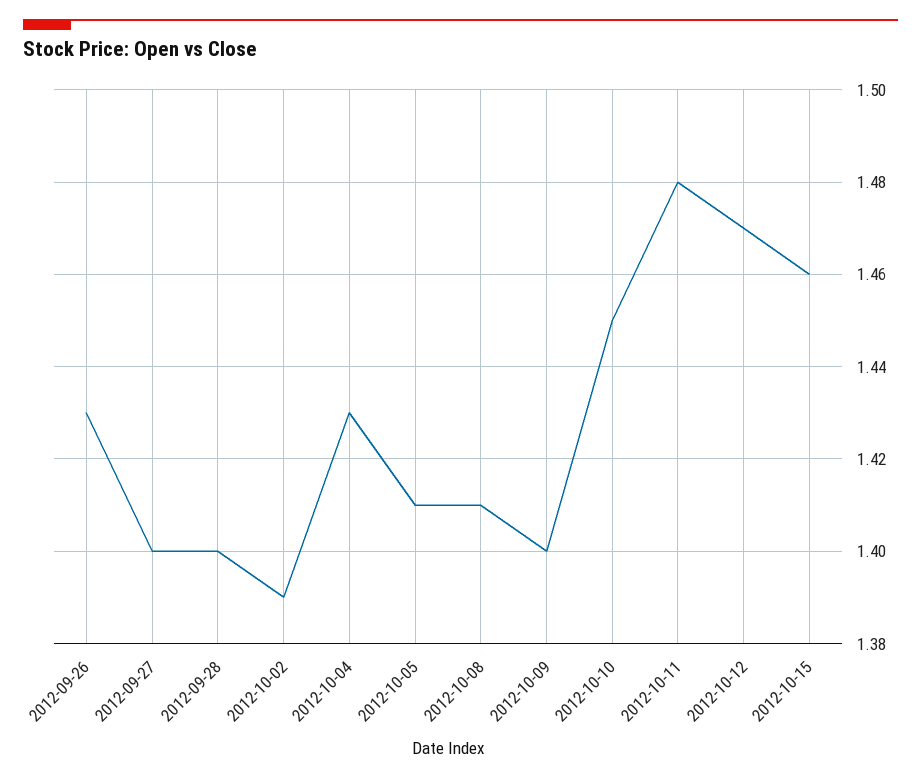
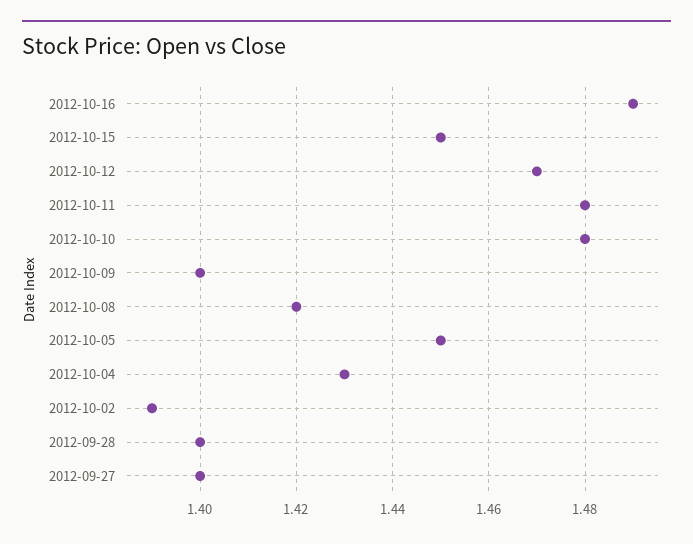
2012-09-26: 1.43 -> none
2012-10-05: 1.41 -> 1.45
2012-10-08: 1.41 -> 1.42
2012-10-10: 1.45 -> 1.48
2012-10-15: 1.46 -> 1.45
2012-10-16: none -> 1.49

